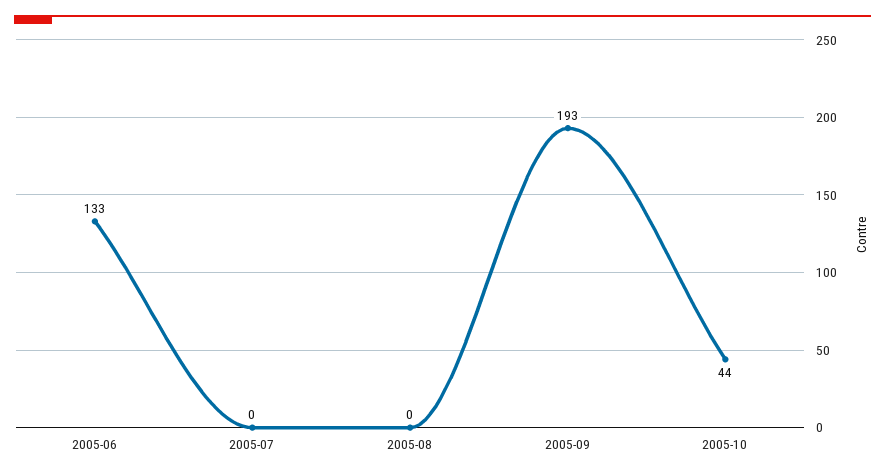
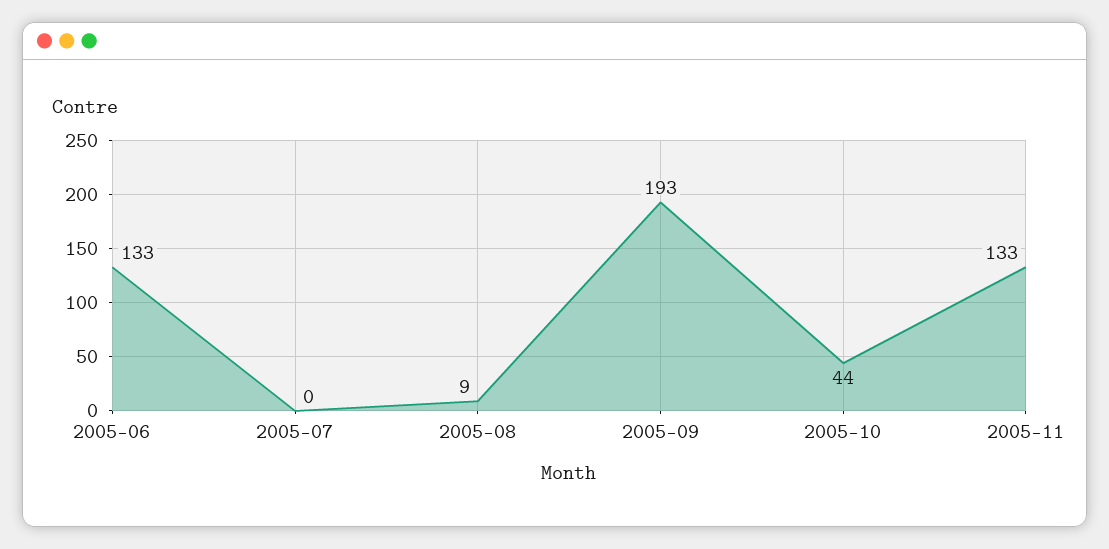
2005-08: 0 -> 9
2005-11: none -> 133

